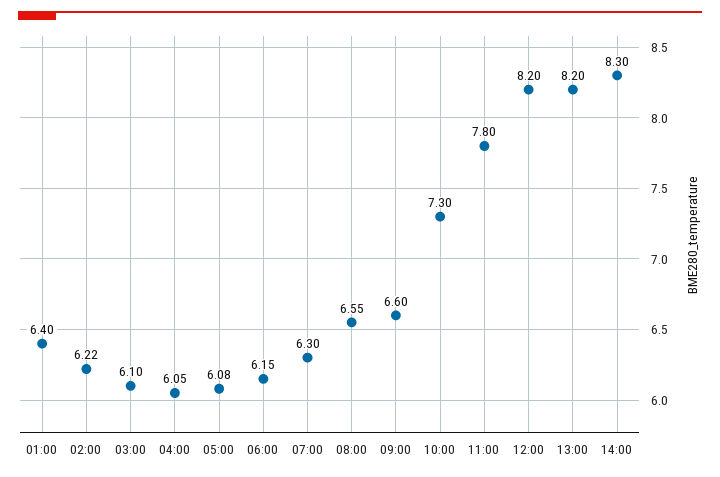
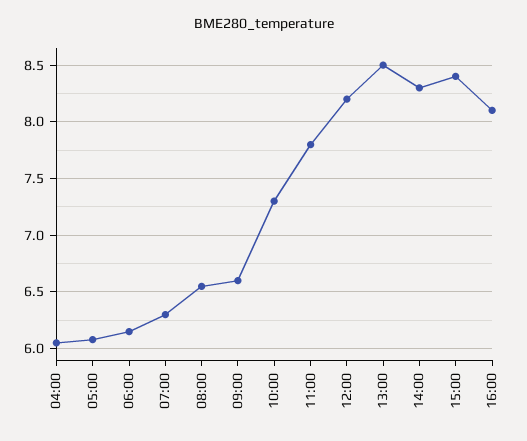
01:00: 6.4 -> none
02:00: 6.22 -> none
03:00: 6.1 -> none
13:00: 8.2 -> 8.5
15:00: none -> 8.4
16:00: none -> 8.1

